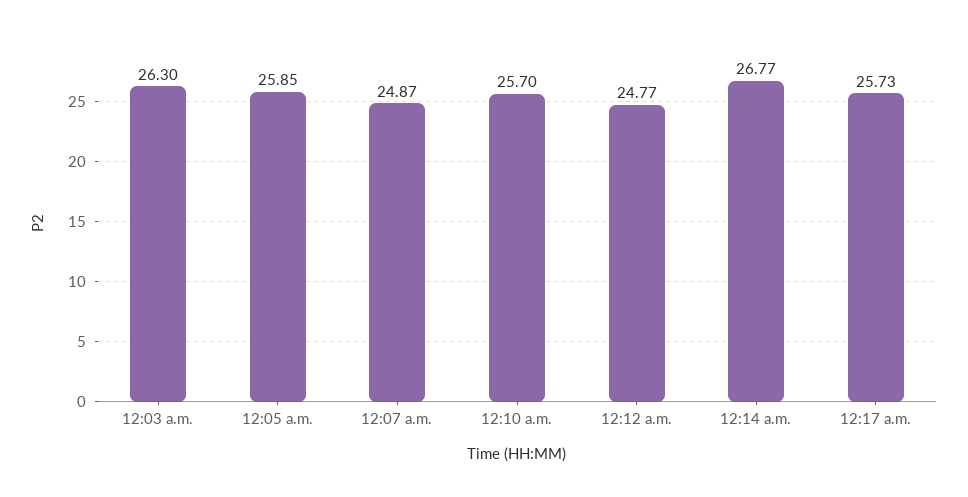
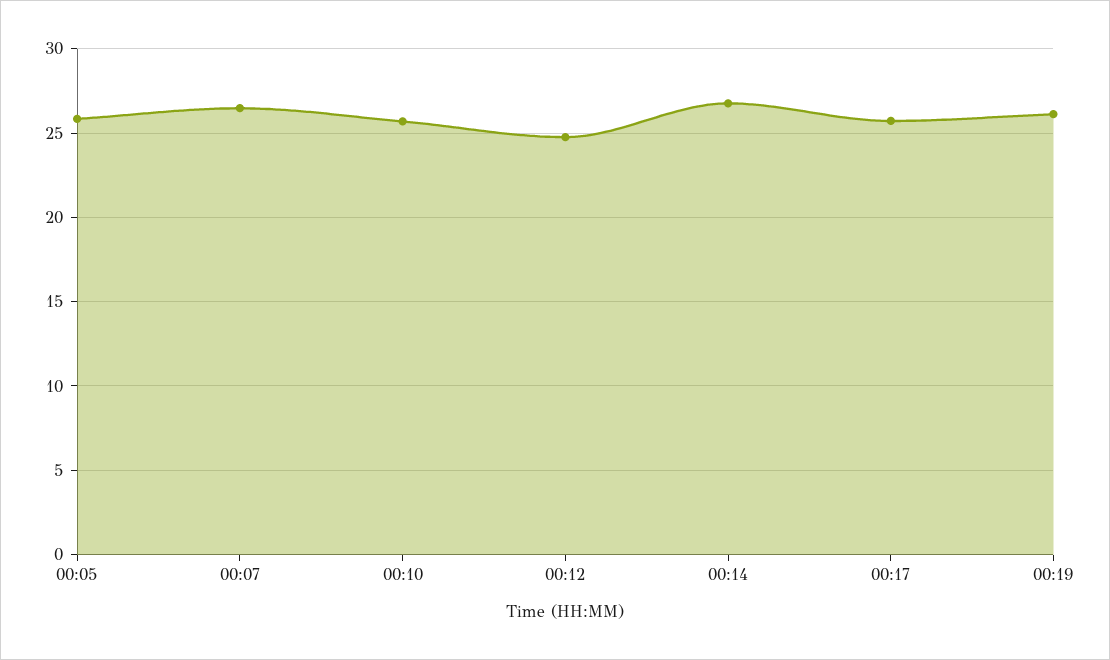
12:03 a.m.: 26.3 -> none
12:07 a.m.: 24.87 -> 26.5
00:19: none -> 26

